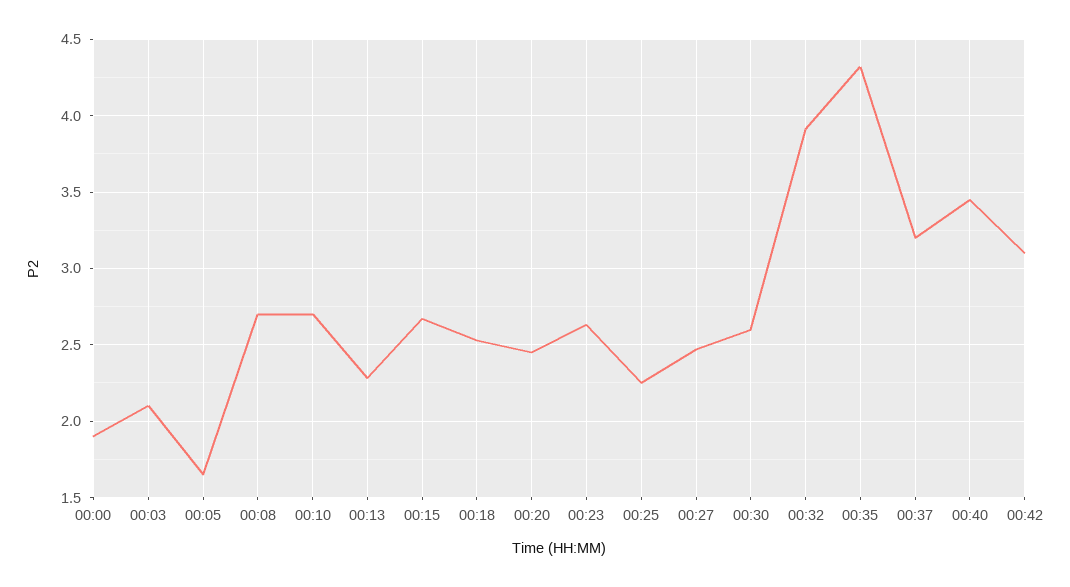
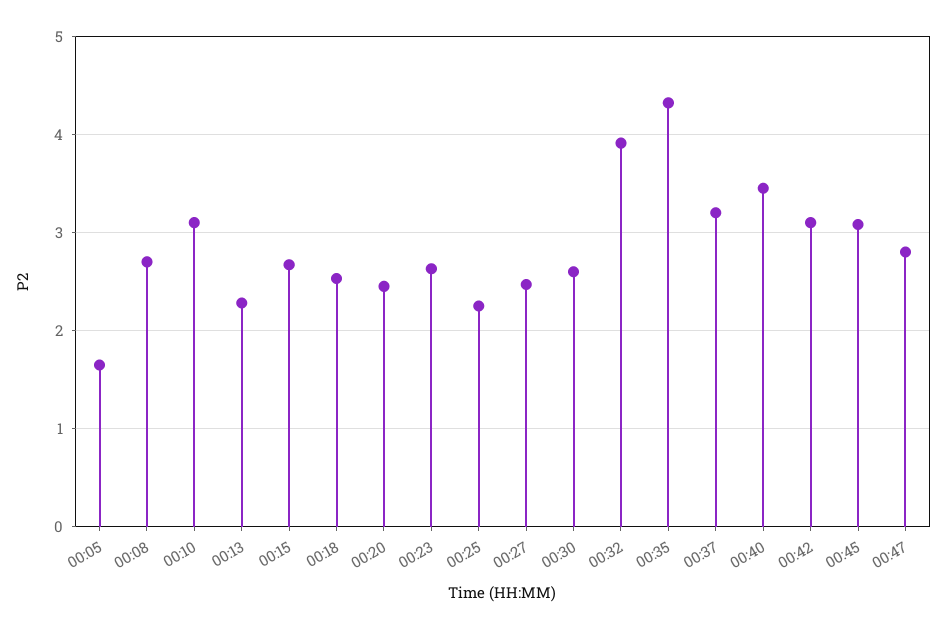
00:00: 1.9 -> none
00:03: 2.1 -> none
00:10: 2.7 -> 3.1
00:45: none -> 3.1
00:47: none -> 2.8

